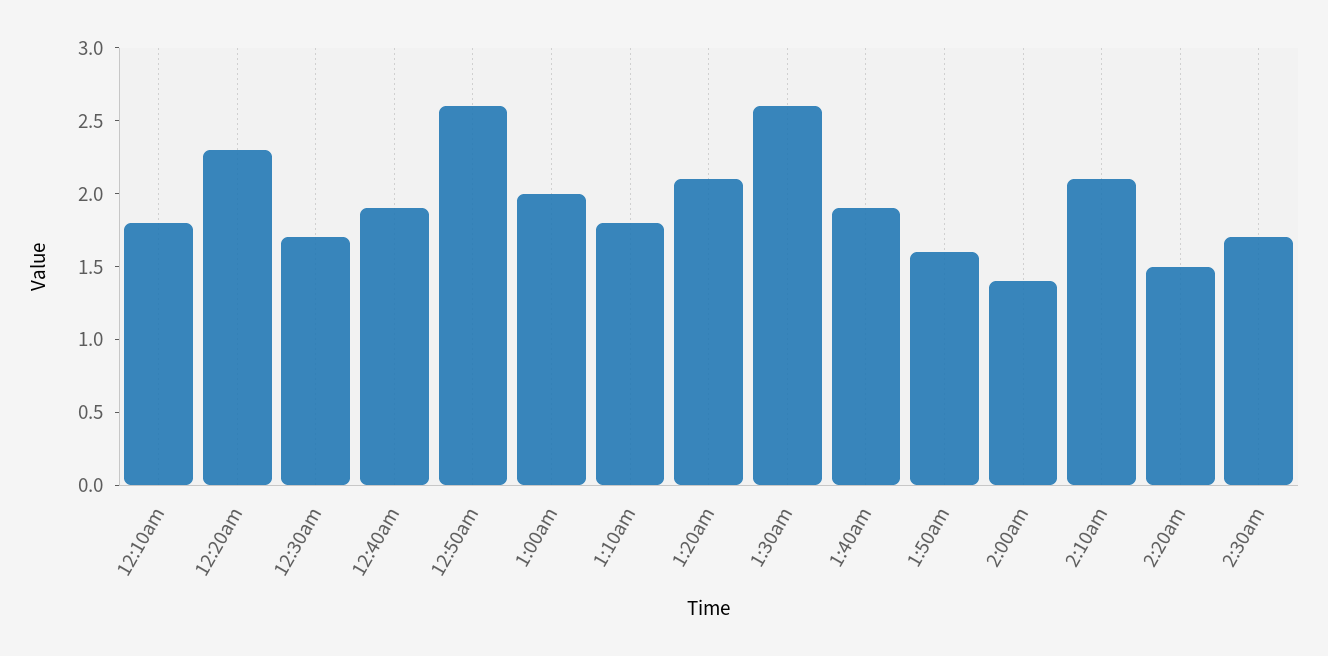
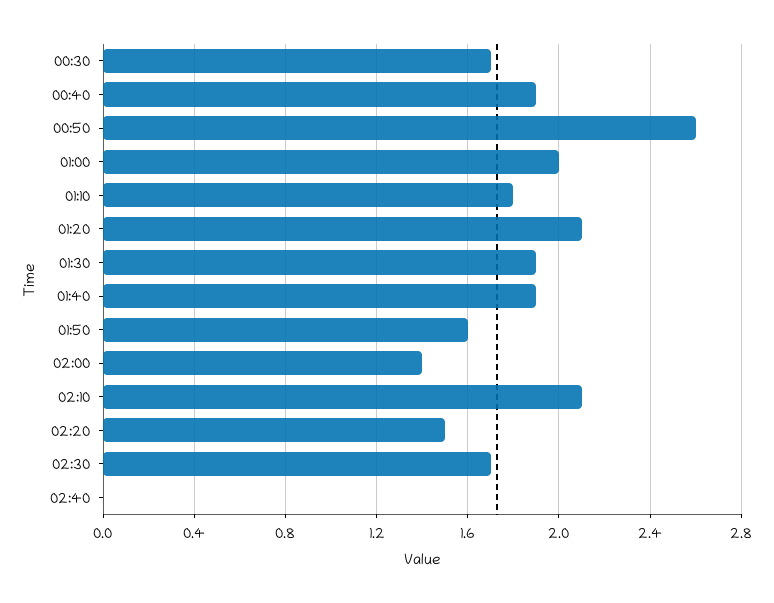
12:10am: 1.8 -> none
12:20am: 2.3 -> none
1:30am: 2.6 -> 1.9
02:40: none -> 0

